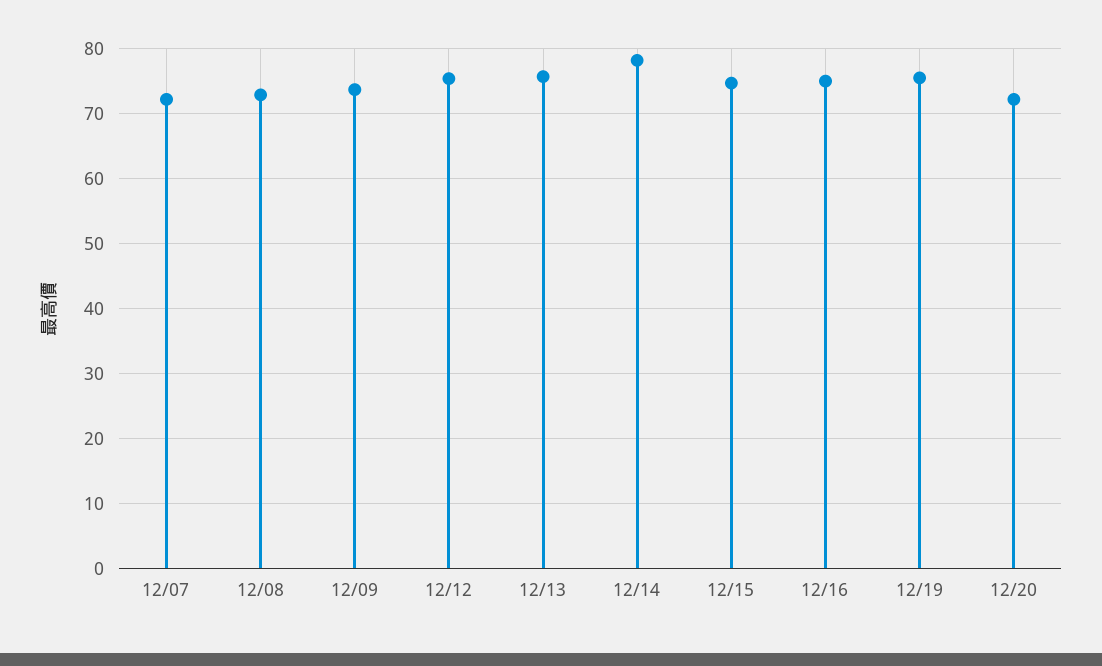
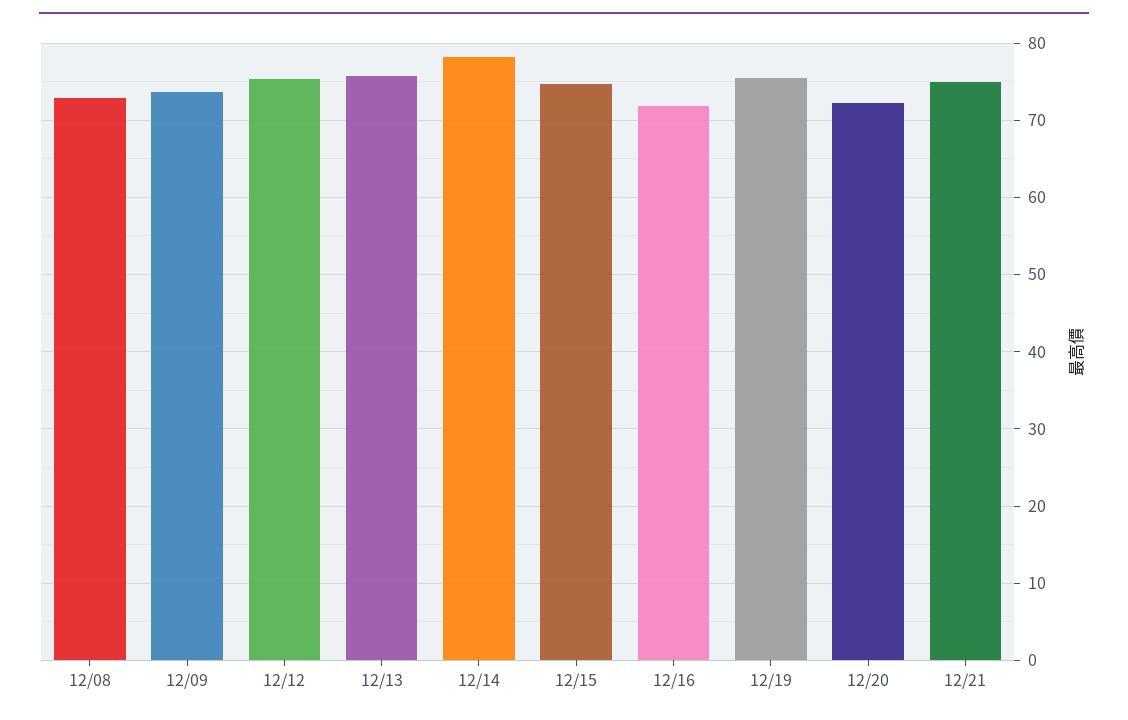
12/07: 72 -> none
12/16: 75 -> 72
12/21: none -> 75

